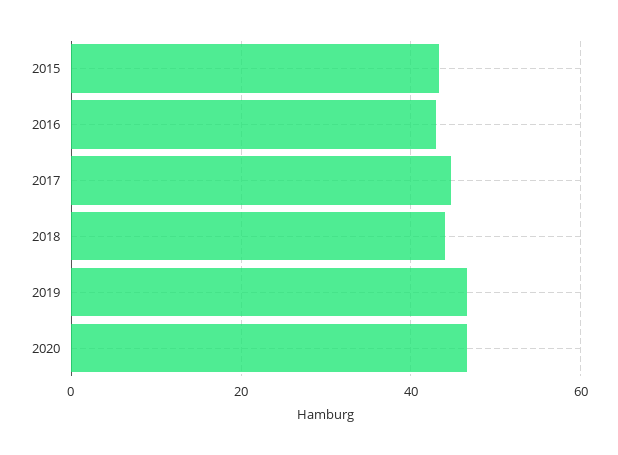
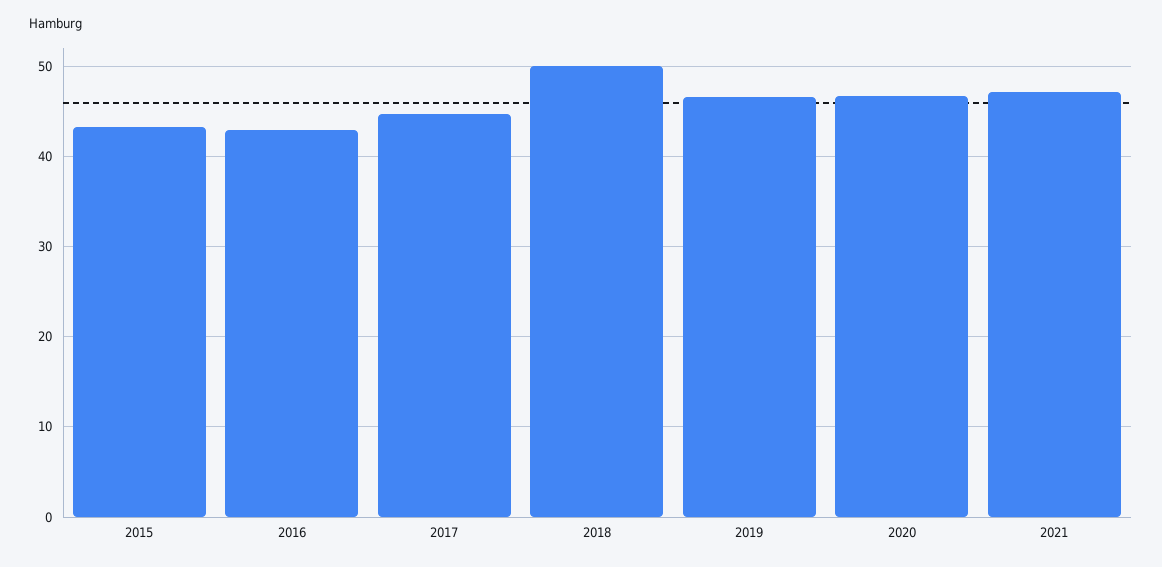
2018: 44 -> 50
2021: none -> 47

